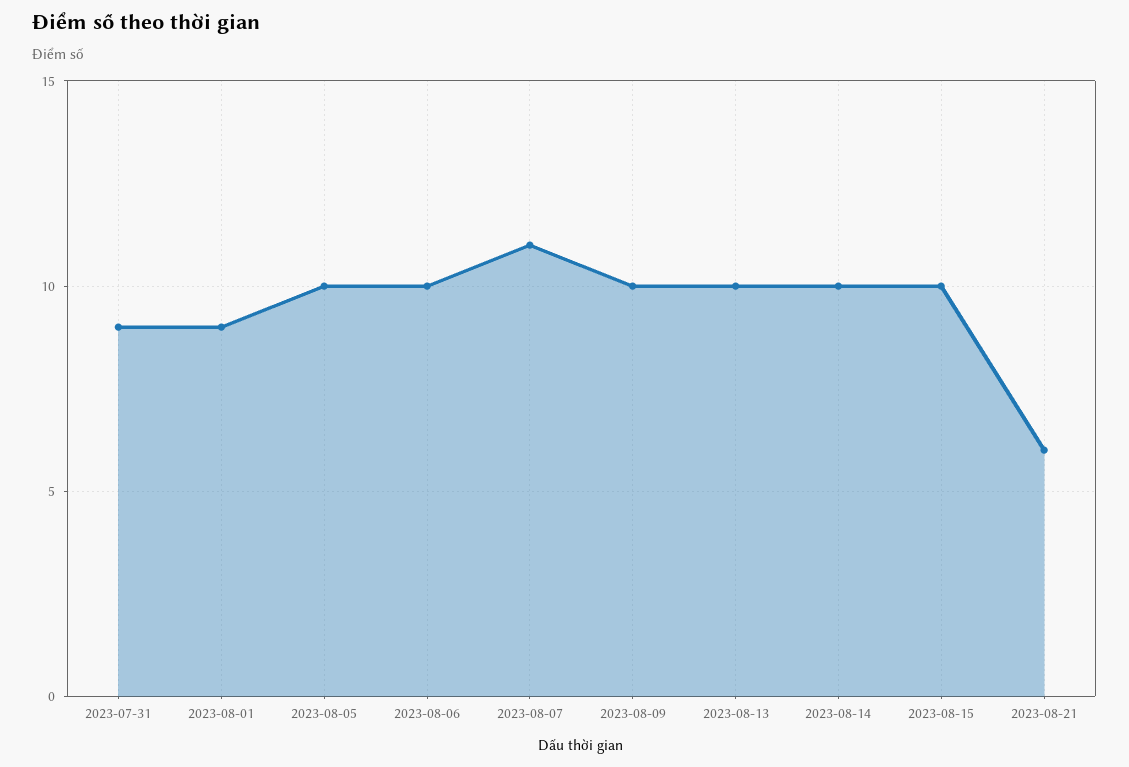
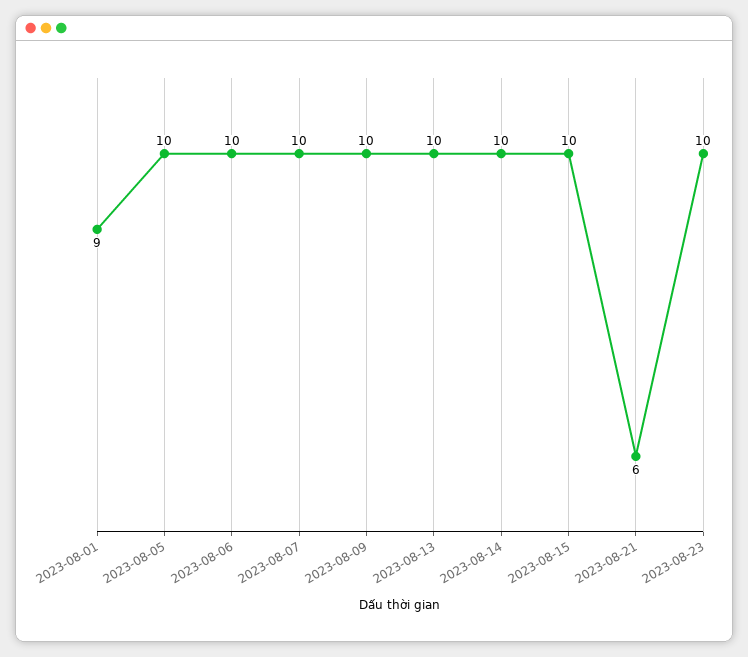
2023-07-31: 9 -> none
2023-08-07: 11 -> 10
2023-08-23: none -> 10

